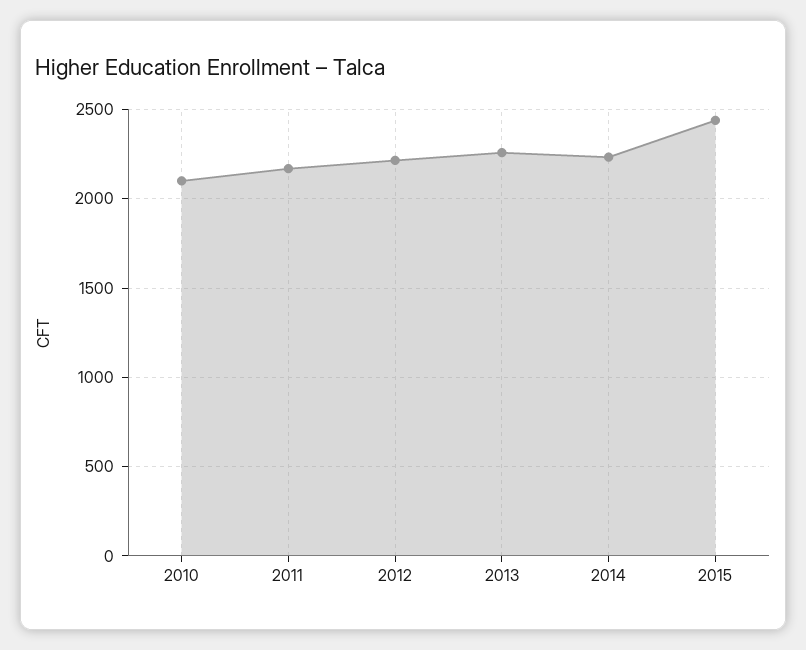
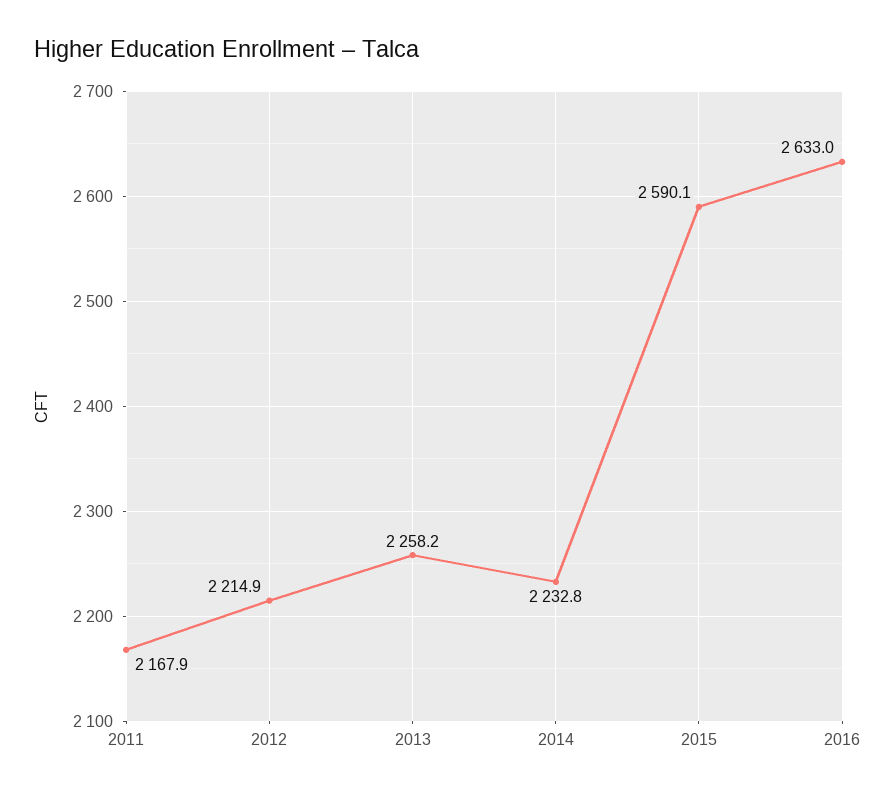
2010: 2100 -> none
2015: 2450 -> 2590.1
2016: none -> 2633

